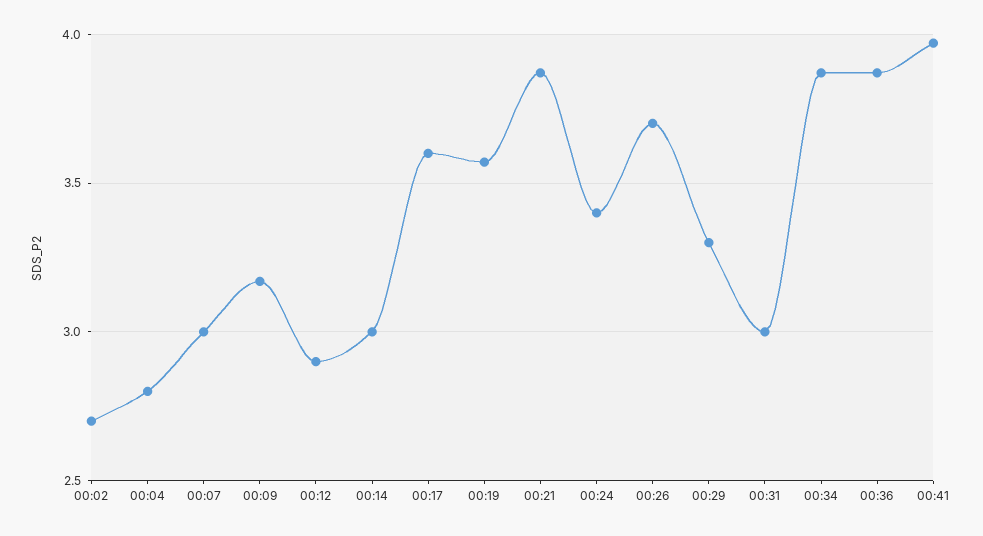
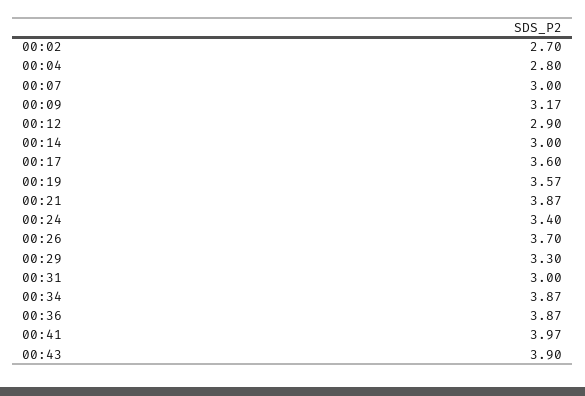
00:43: none -> 3.9

